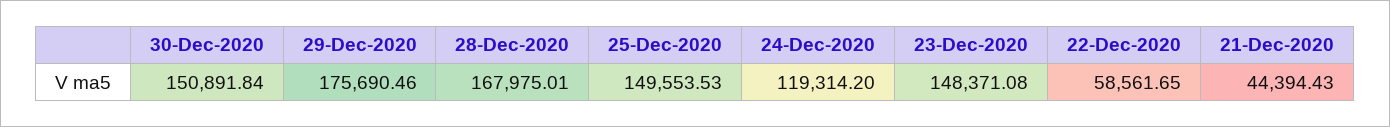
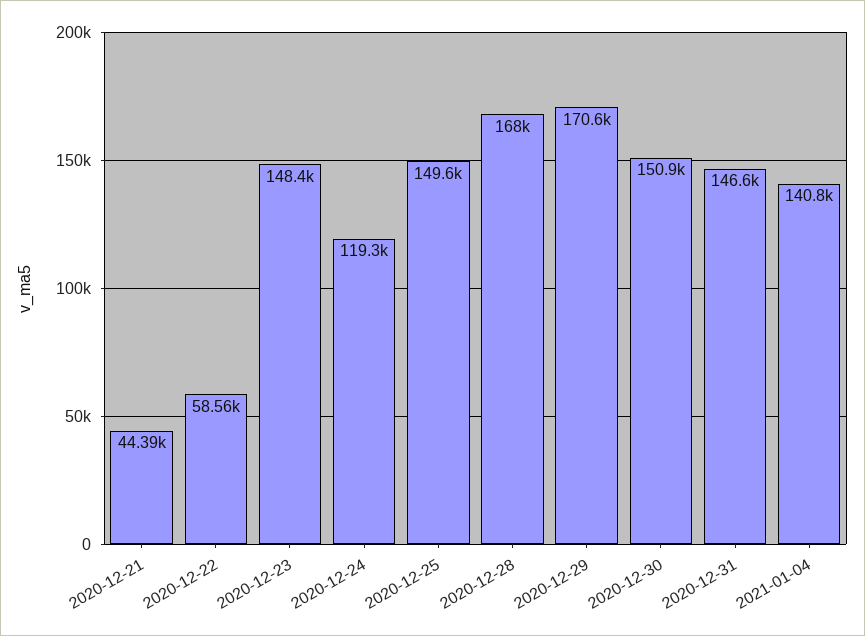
29-Dec-2020: 175690.46 -> 170600
2020-12-31: none -> 146600
2021-01-04: none -> 140800

